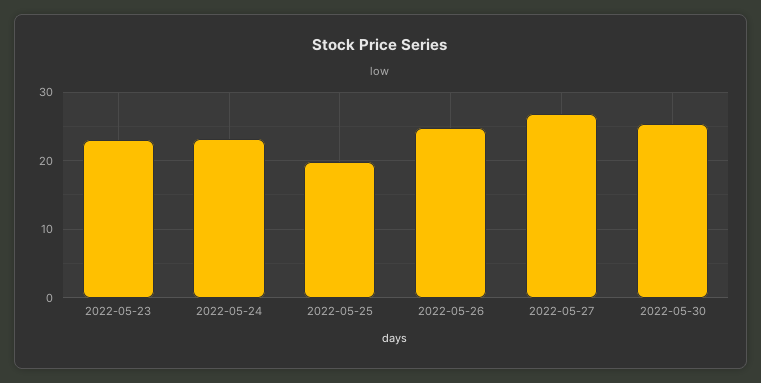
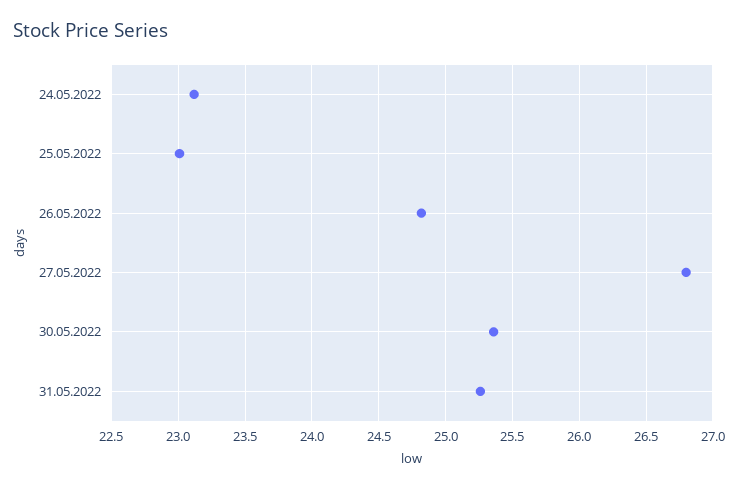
2022-05-23: 23 -> none
2022-05-25: 20 -> 23
31.05.2022: none -> 25.25

